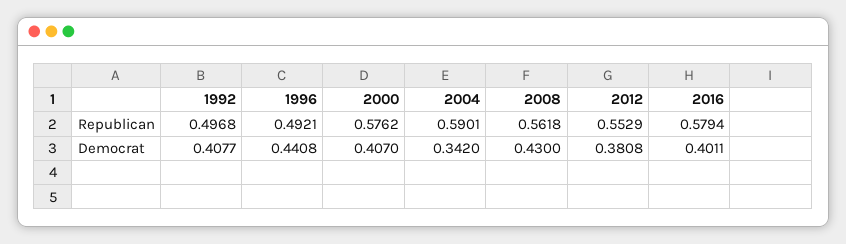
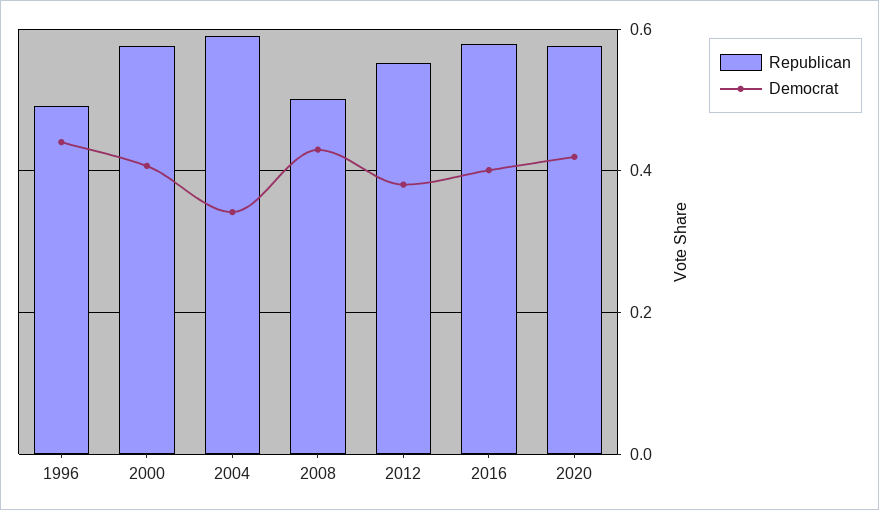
Republican, 1992: 0.4968 -> none
Republican, 2008: 0.5618 -> 0.5
Democrat, 1992: 0.4077 -> none
Republican, 2020: none -> 0.58
Democrat, 2020: none -> 0.42

